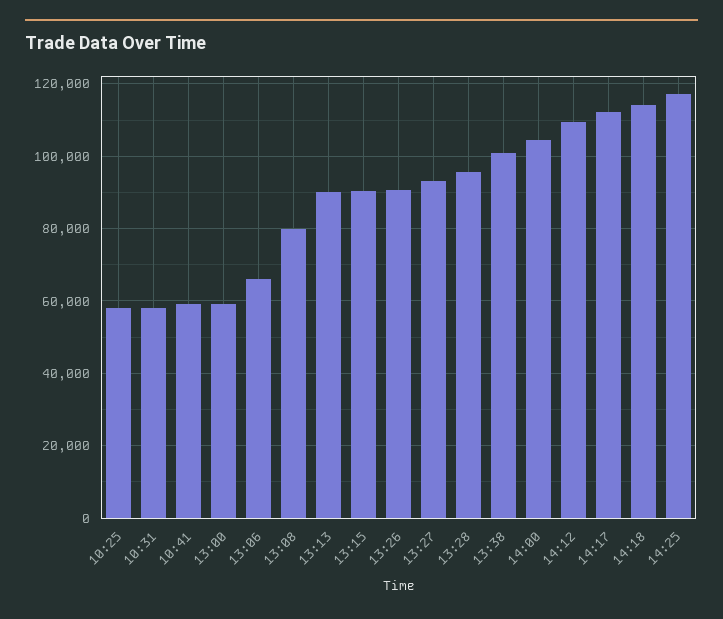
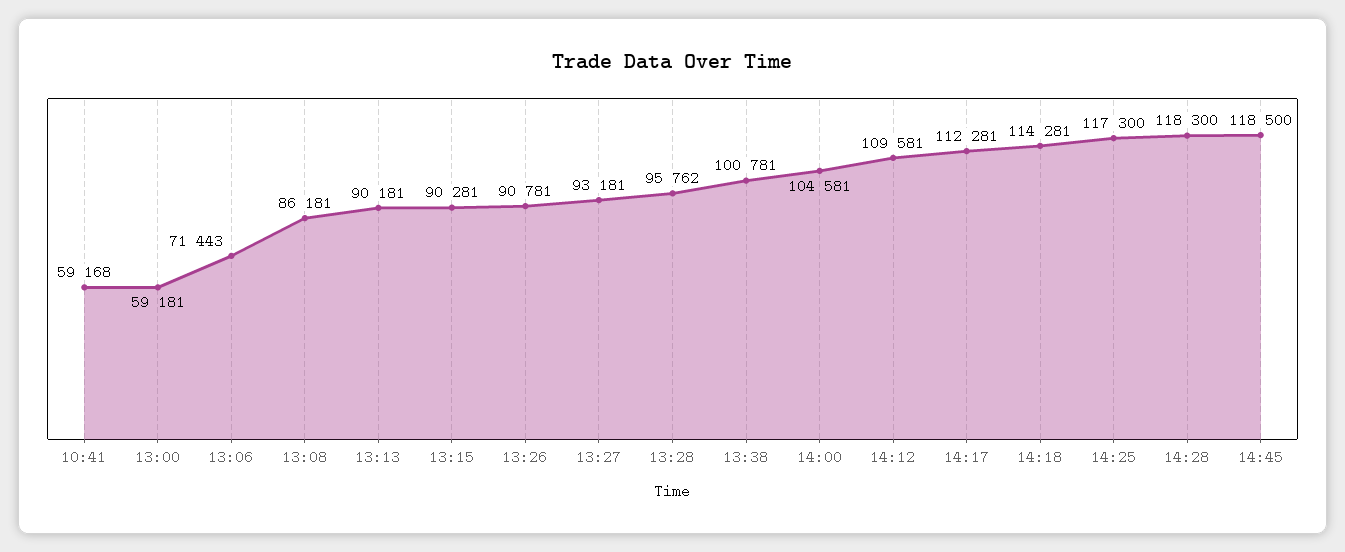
10:25: 58000 -> none
10:31: 58000 -> none
13:06: 66000 -> 71443
13:08: 80000 -> 86181
14:28: none -> 118300
14:45: none -> 118500

